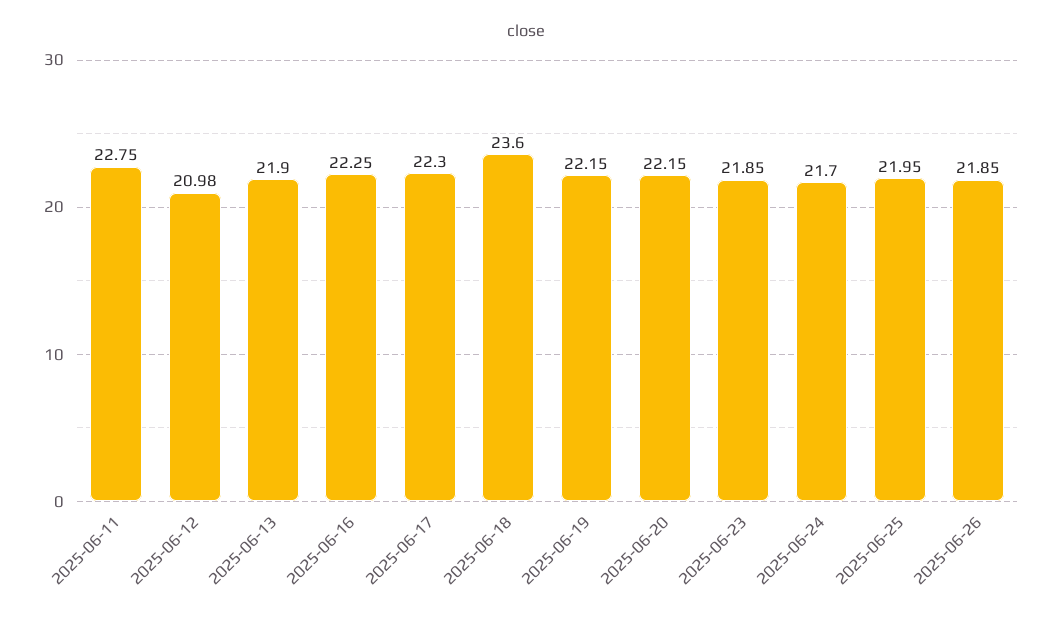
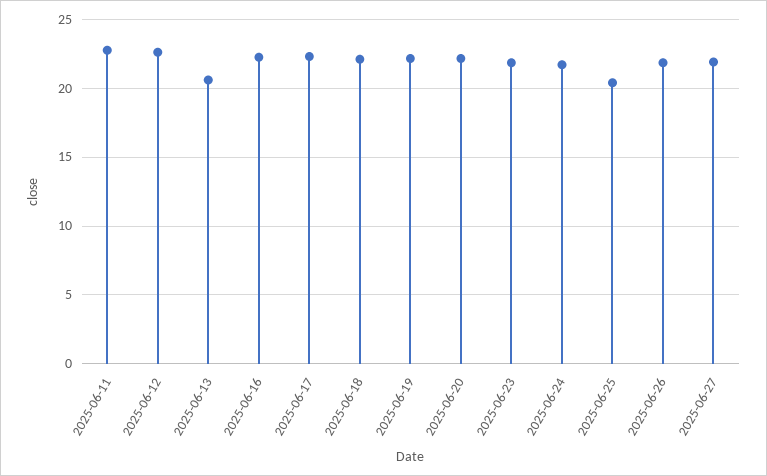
2025-06-12: 20.98 -> 22.5
2025-06-13: 21.9 -> 20.5
2025-06-18: 23.6 -> 22
2025-06-25: 21.95 -> 20.5
2025-06-27: none -> 22

